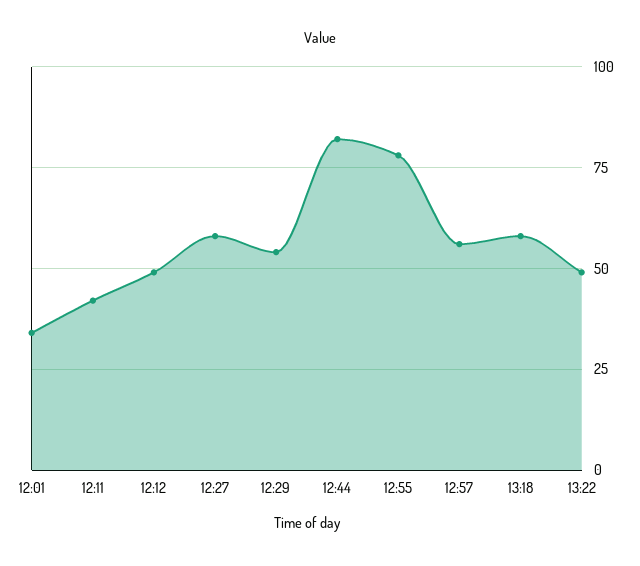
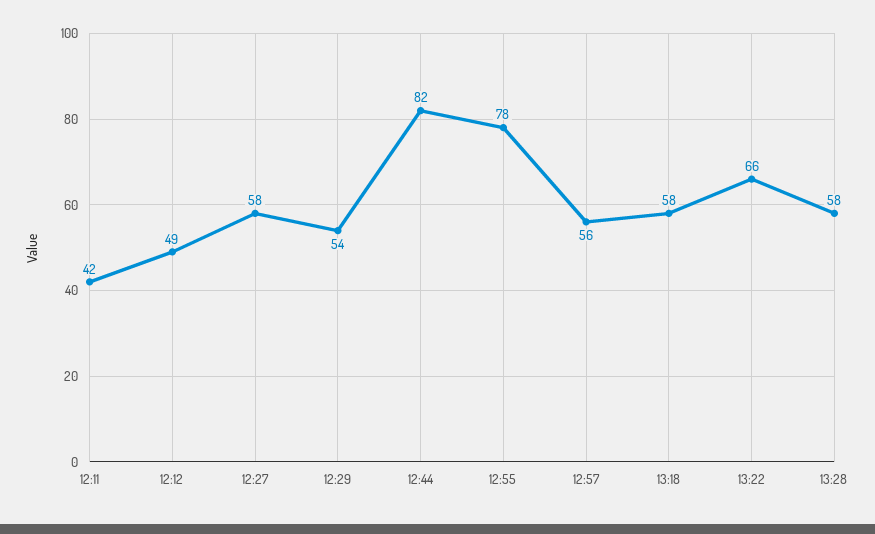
12:01: 35 -> none
13:22: 50 -> 66
13:28: none -> 58

